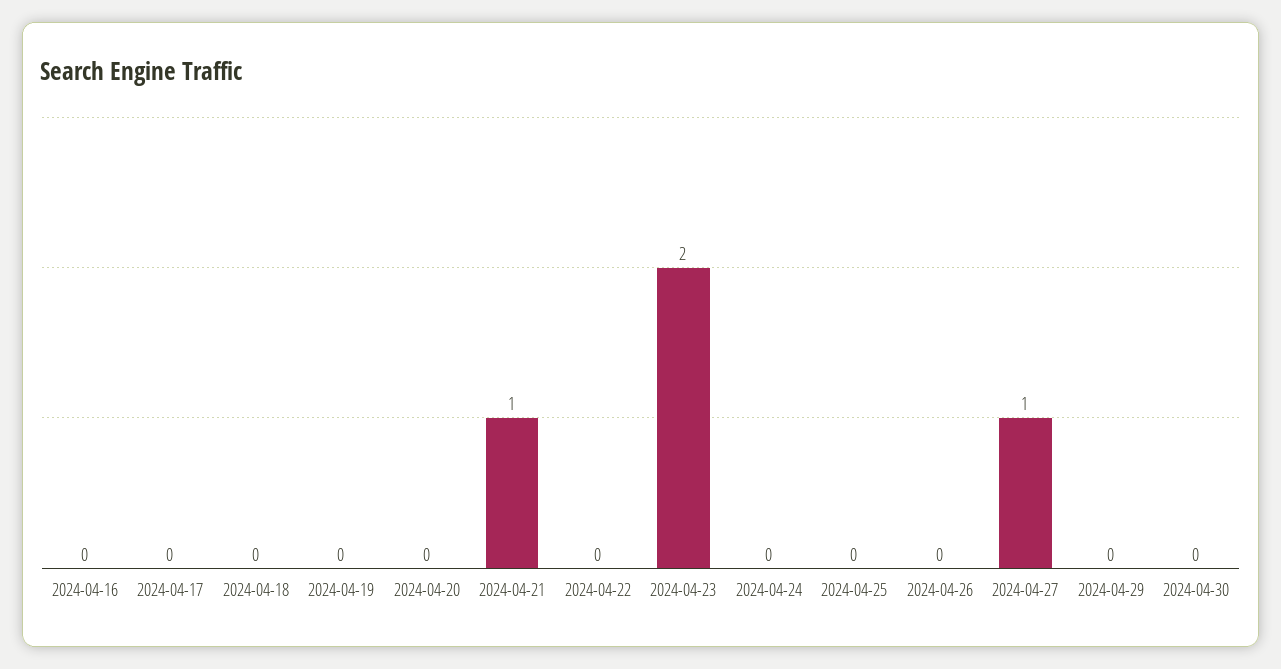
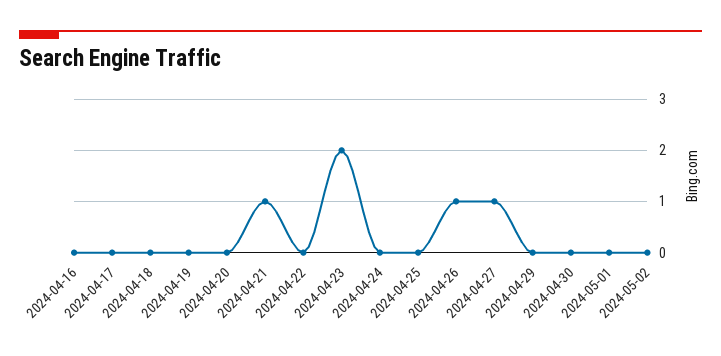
2024-04-26: 0 -> 1
2024-05-01: none -> 0
2024-05-02: none -> 0

